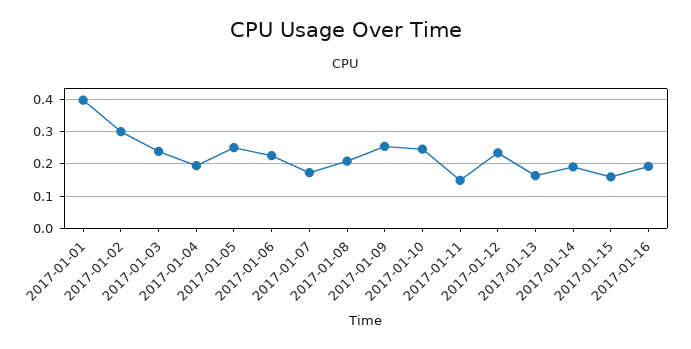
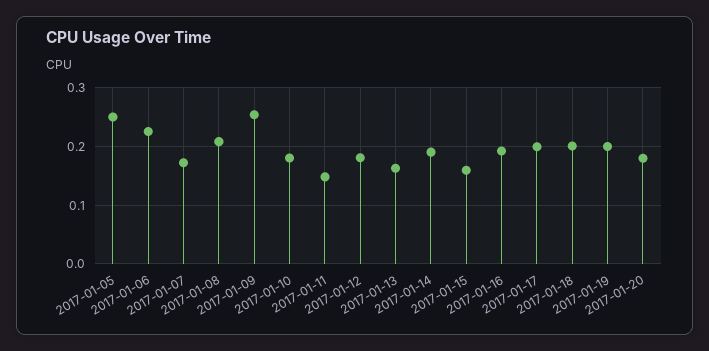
2017-01-01: 0.4 -> none
2017-01-02: 0.3 -> none
2017-01-03: 0.24 -> none
2017-01-04: 0.2 -> none
2017-01-10: 0.24 -> 0.18
2017-01-12: 0.24 -> 0.18
2017-01-17: none -> 0.2
2017-01-18: none -> 0.2
2017-01-19: none -> 0.2
2017-01-20: none -> 0.18

